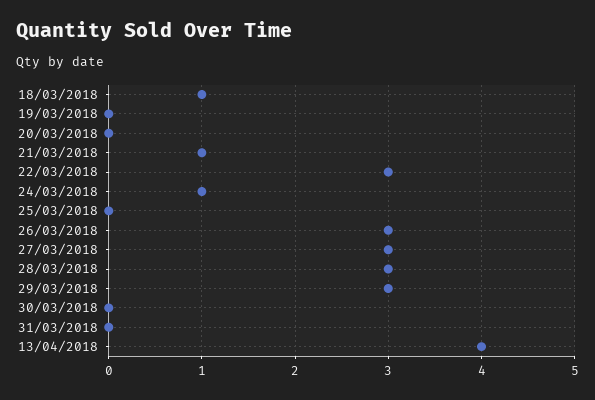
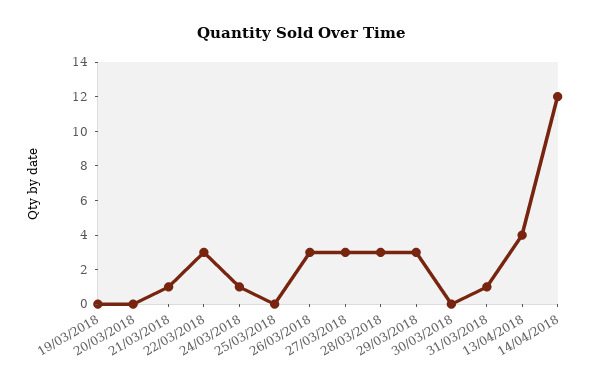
18/03/2018: 1 -> none
31/03/2018: 0 -> 1
14/04/2018: none -> 12

